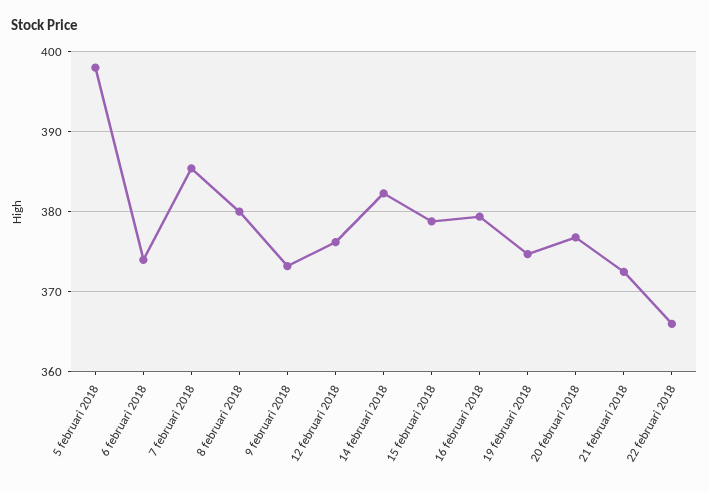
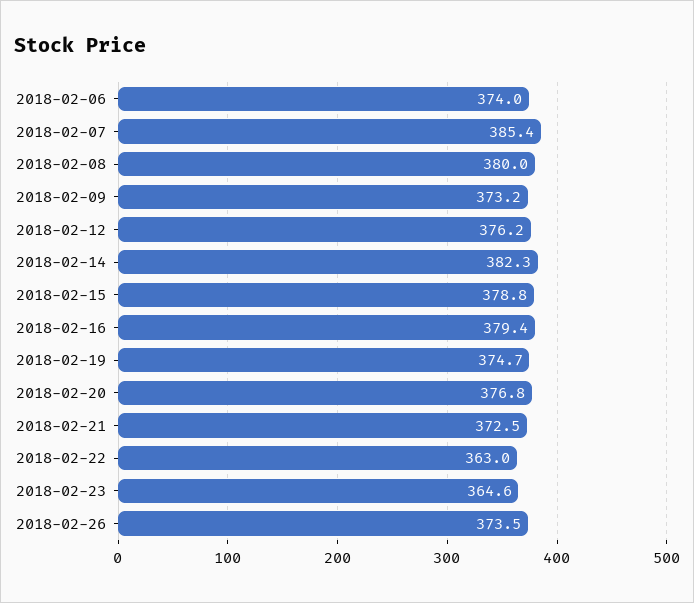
5 februari 2018: 398 -> none
22 februari 2018: 366 -> 363
2018-02-23: none -> 364.6
2018-02-26: none -> 373.5

